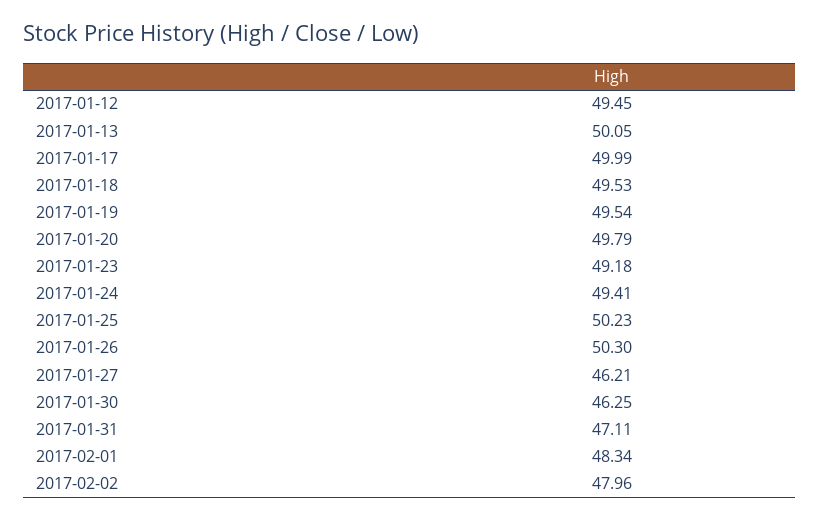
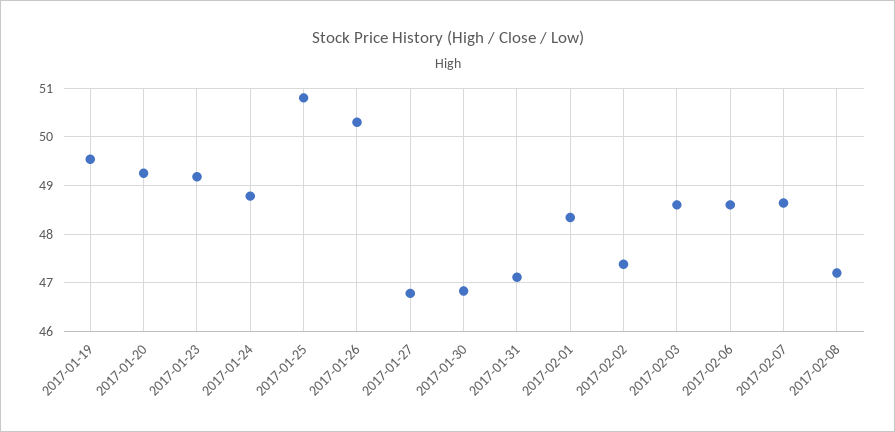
2017-01-12: 49.45 -> none
2017-01-13: 50.05 -> none
2017-01-17: 49.99 -> none
2017-01-18: 49.53 -> none
2017-01-20: 49.79 -> 49.2
2017-01-24: 49.41 -> 48.8
2017-01-25: 50.23 -> 50.8
2017-01-27: 46.21 -> 46.8
2017-01-30: 46.25 -> 46.8
2017-02-02: 47.96 -> 47.4
2017-02-03: none -> 48.6
2017-02-06: none -> 48.6
2017-02-07: none -> 48.6
2017-02-08: none -> 47.2

